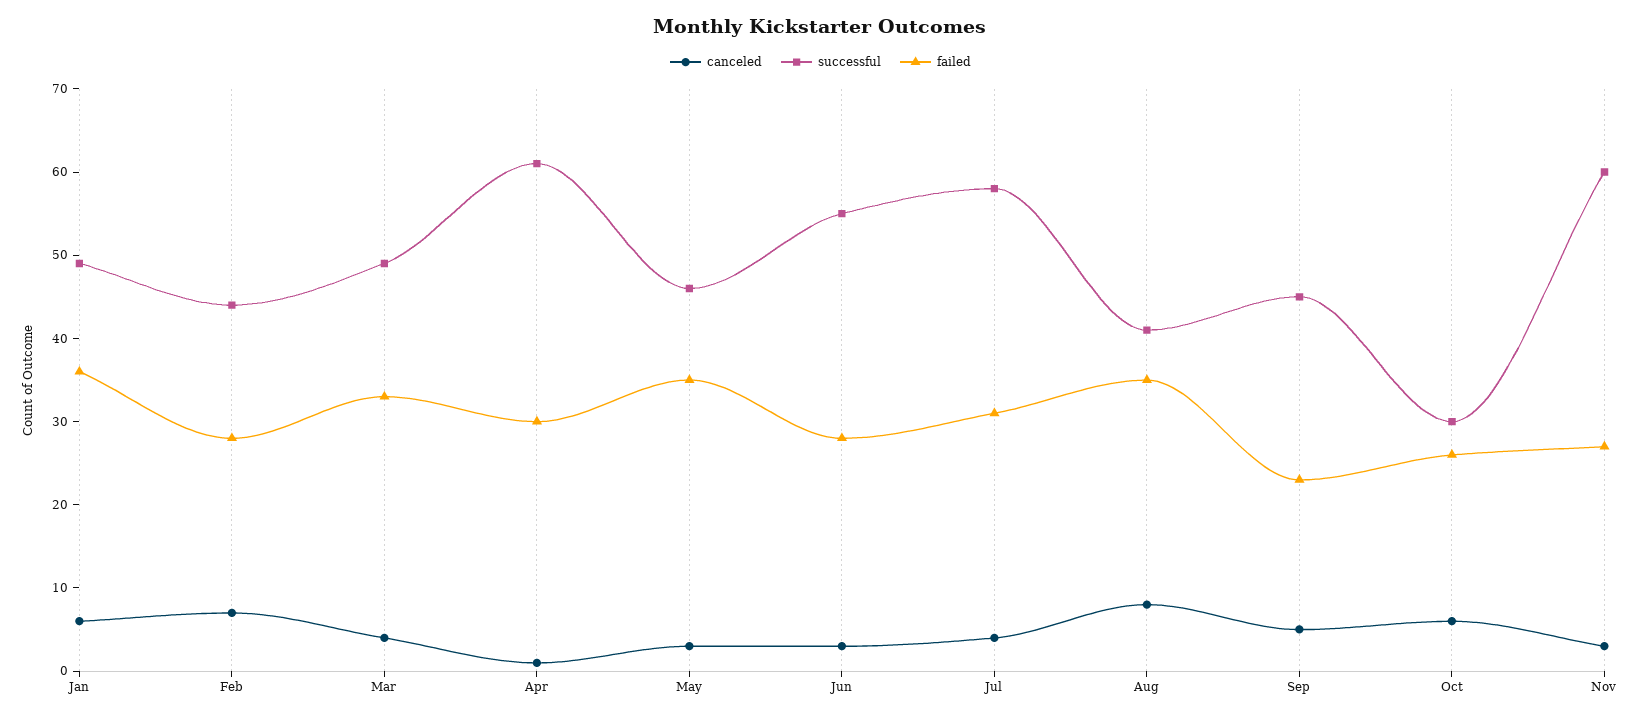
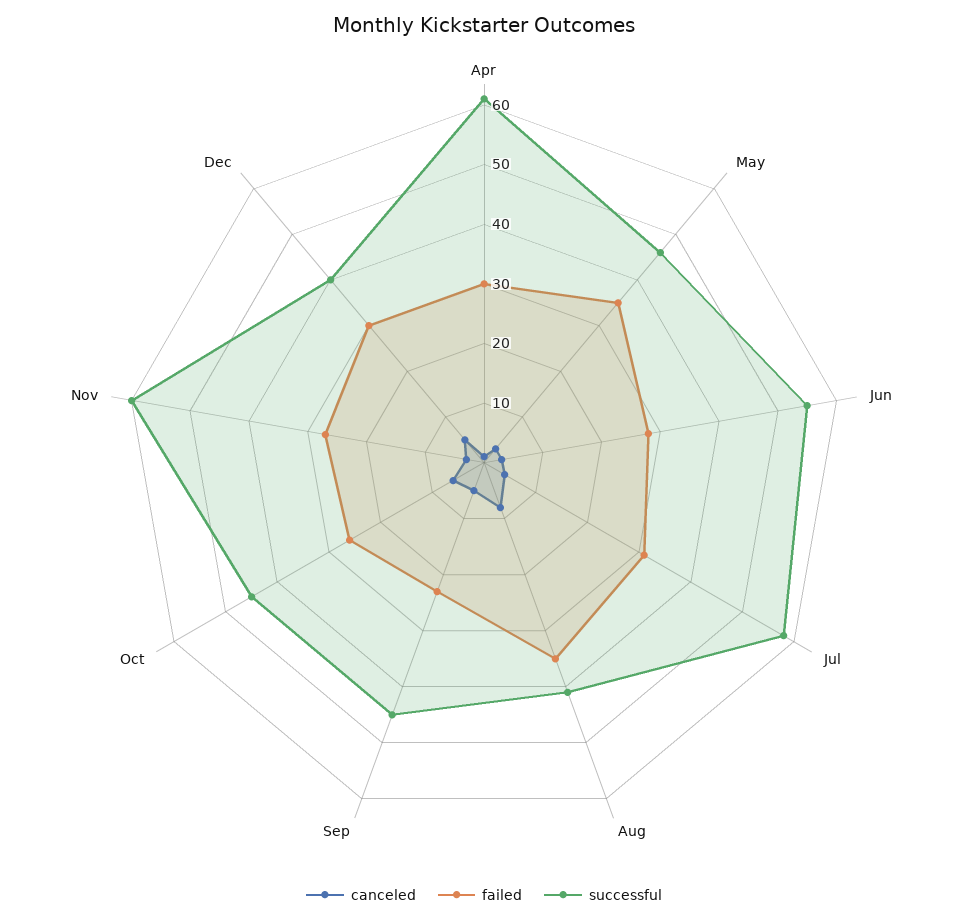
canceled, Jan: 6 -> none
successful, Jan: 49 -> none
failed, Jan: 36 -> none
canceled, Feb: 7 -> none
successful, Feb: 44 -> none
failed, Feb: 28 -> none
canceled, Mar: 4 -> none
successful, Mar: 49 -> none
failed, Mar: 33 -> none
successful, Oct: 30 -> 45
canceled, Dec: none -> 5
failed, Dec: none -> 30
successful, Dec: none -> 40

